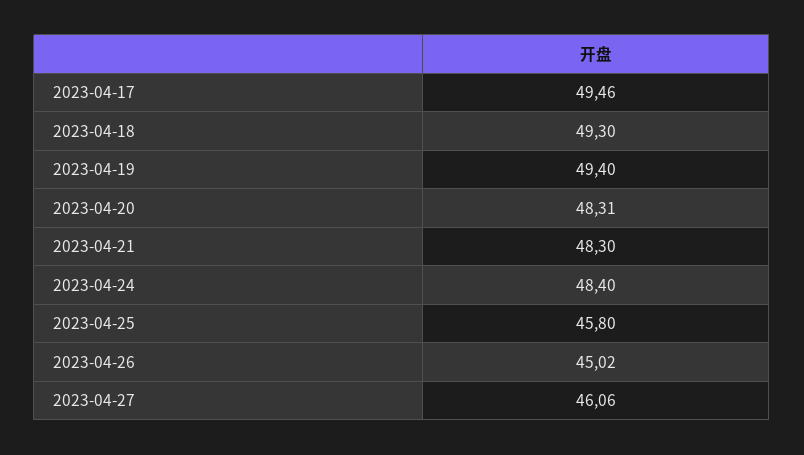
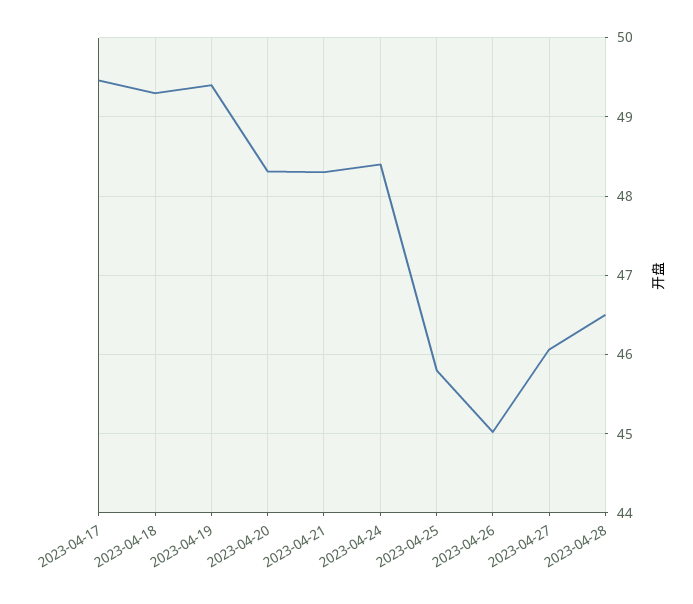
2023-04-28: none -> 46.5

